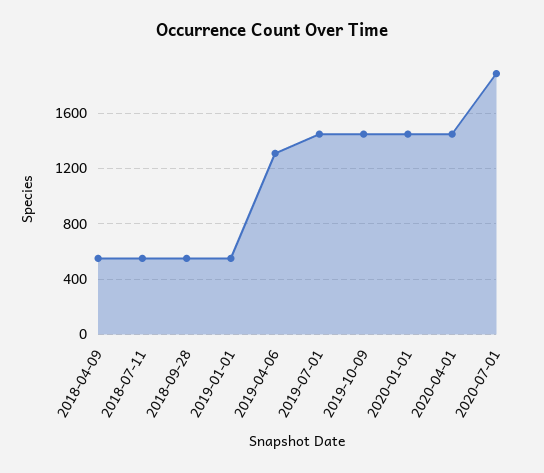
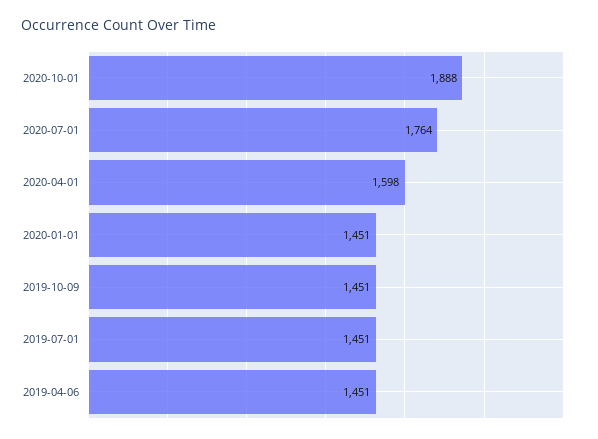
2018-04-09: 550 -> none
2018-07-11: 550 -> none
2018-09-28: 550 -> none
2019-01-01: 550 -> none
2019-04-06: 1300 -> 1451
2020-04-01: 1450 -> 1598
2020-07-01: 1900 -> 1764
2020-10-01: none -> 1888

